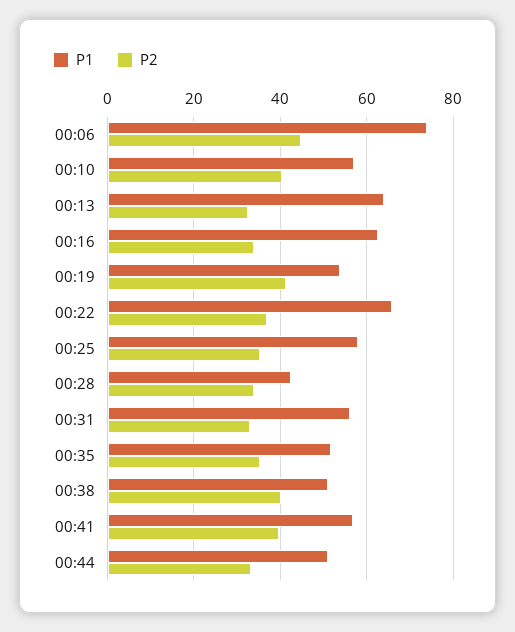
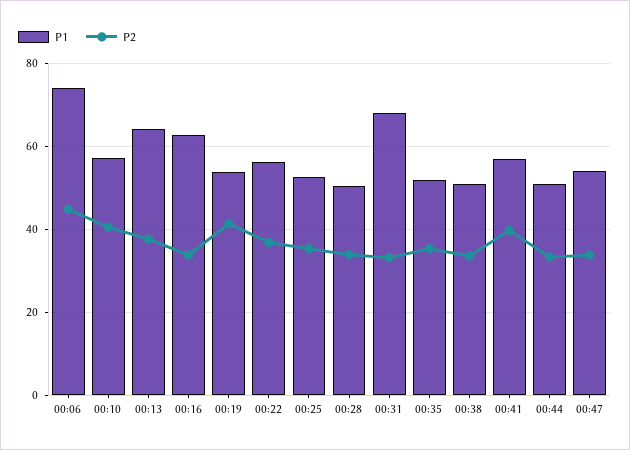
P2, 00:13: 32 -> 38
P1, 00:22: 66 -> 56
P1, 00:25: 58 -> 52
P1, 00:28: 42 -> 50
P1, 00:31: 56 -> 68
P2, 00:38: 40 -> 34
P1, 00:47: none -> 54
P2, 00:47: none -> 34

